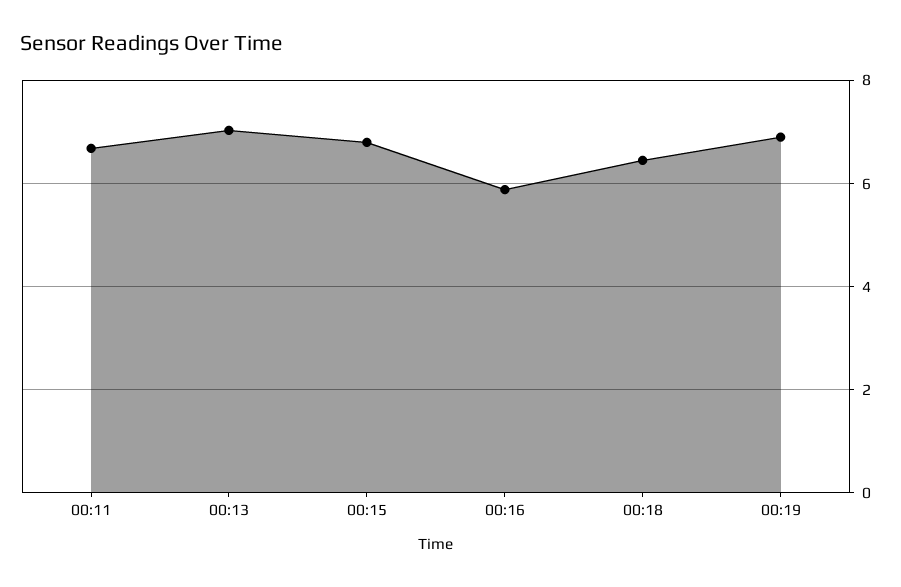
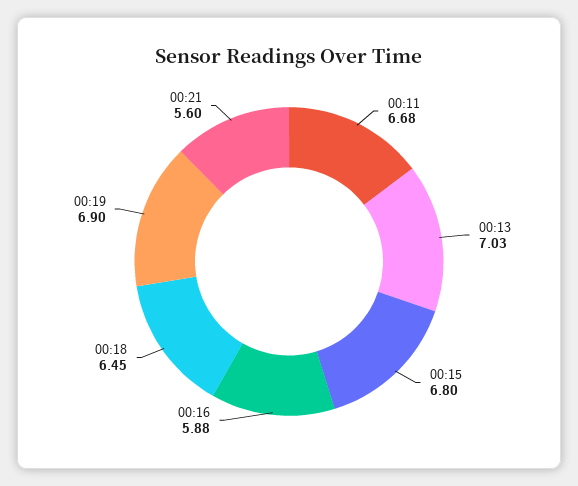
00:21: none -> 5.6

